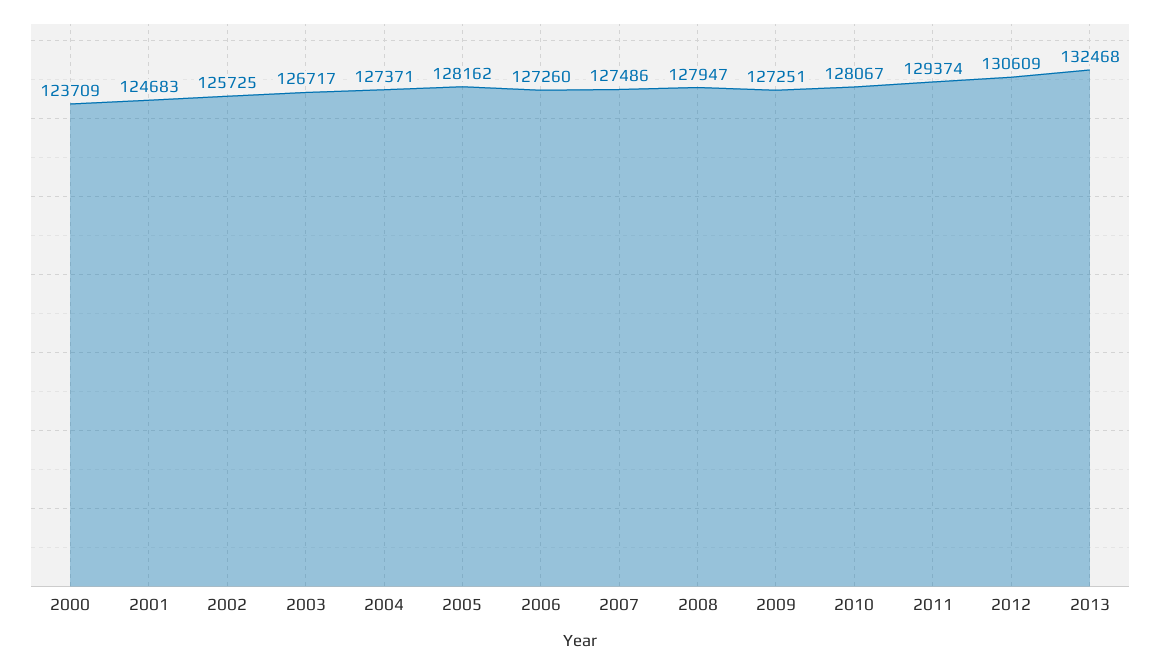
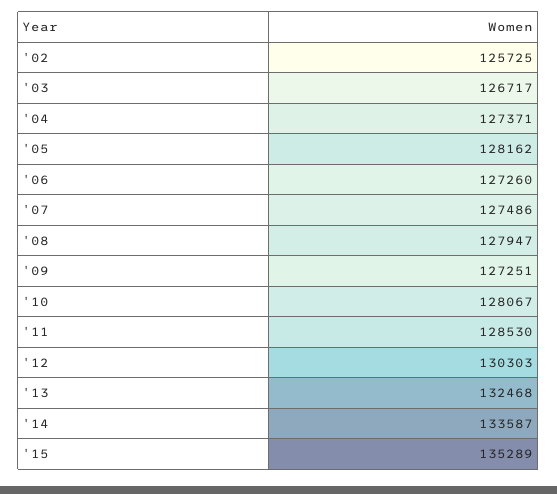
2000: 123709 -> none
2001: 124683 -> none
2011: 129374 -> 128530
2012: 130609 -> 130303
'14: none -> 133587
'15: none -> 135289

